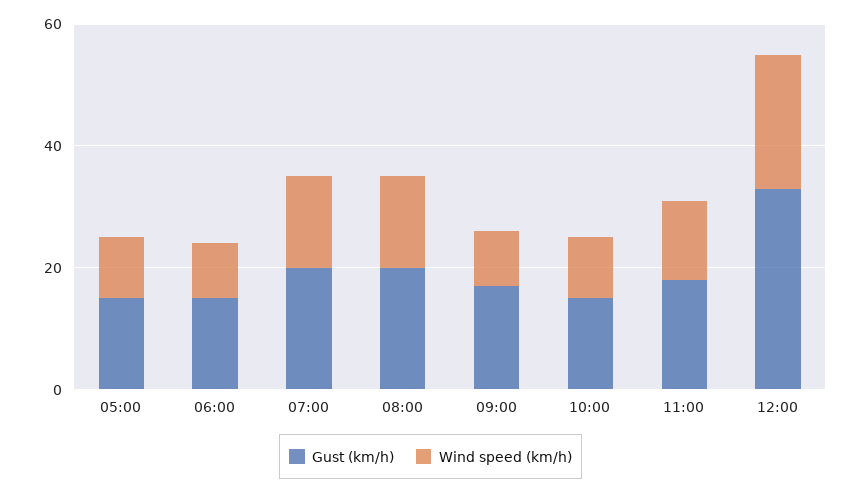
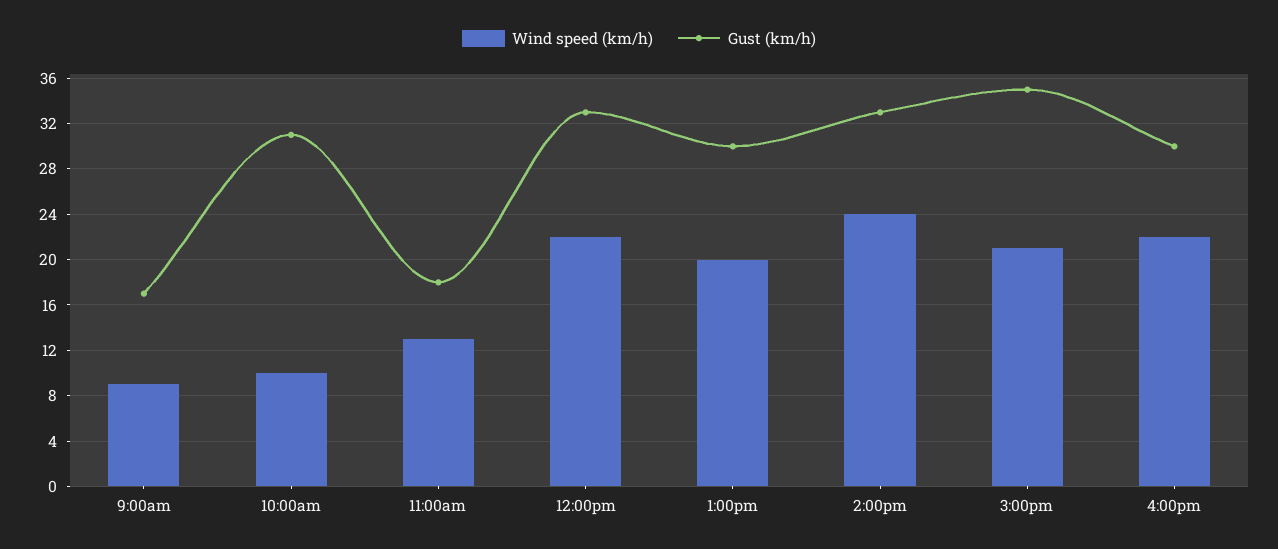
Gust (km/h), 05:00: 15 -> none
Wind speed (km/h), 05:00: 10 -> none
Gust (km/h), 06:00: 15 -> none
Wind speed (km/h), 06:00: 10 -> none
Gust (km/h), 07:00: 20 -> none
Wind speed (km/h), 07:00: 15 -> none
Gust (km/h), 08:00: 20 -> none
Wind speed (km/h), 08:00: 15 -> none
Gust (km/h), 10:00: 15 -> 31
Wind speed (km/h), 1:00pm: none -> 20
Gust (km/h), 1:00pm: none -> 30
Wind speed (km/h), 2:00pm: none -> 24
Gust (km/h), 2:00pm: none -> 33
Wind speed (km/h), 3:00pm: none -> 21
Gust (km/h), 3:00pm: none -> 35
Wind speed (km/h), 4:00pm: none -> 22
Gust (km/h), 4:00pm: none -> 30

